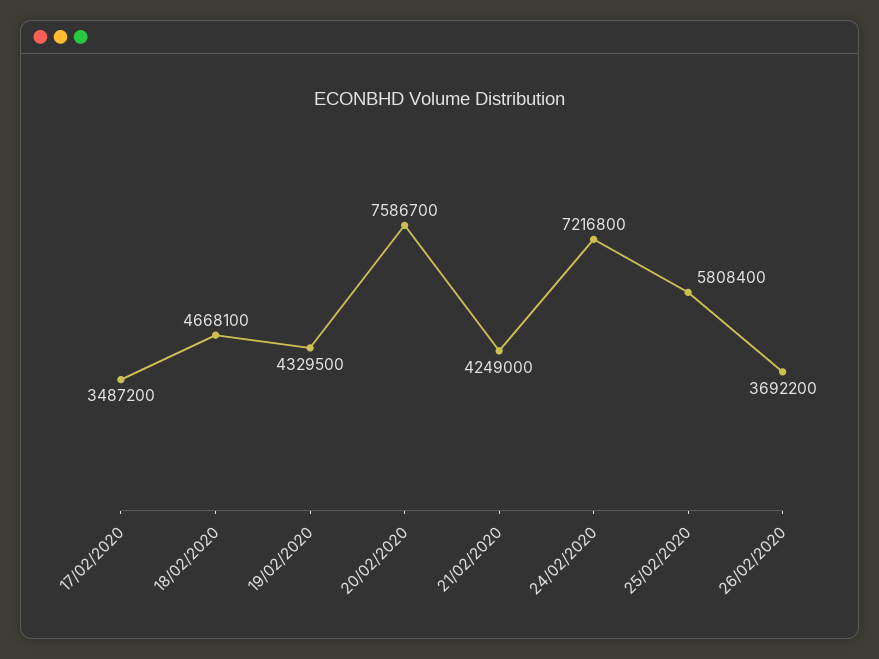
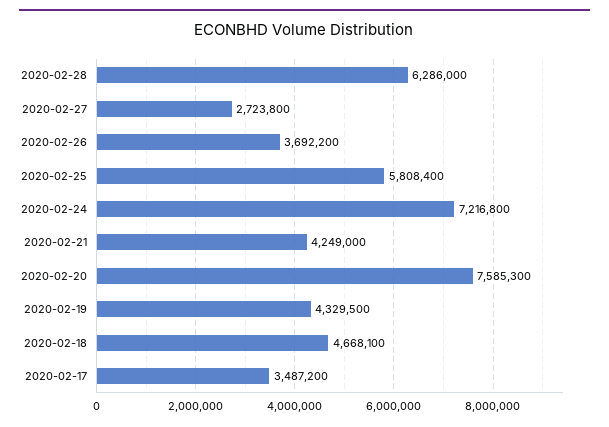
20/02/2020: 7586700 -> 7585300
2020-02-28: none -> 6286000
2020-02-27: none -> 2723800

